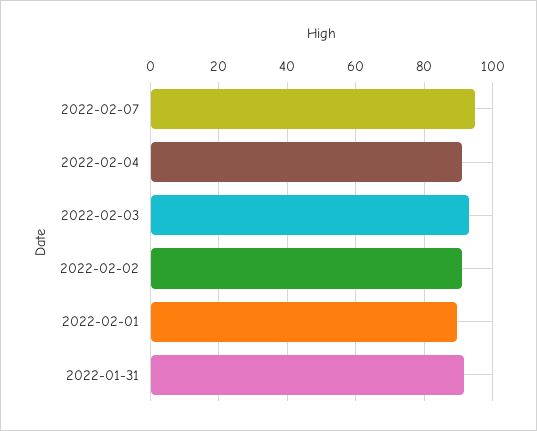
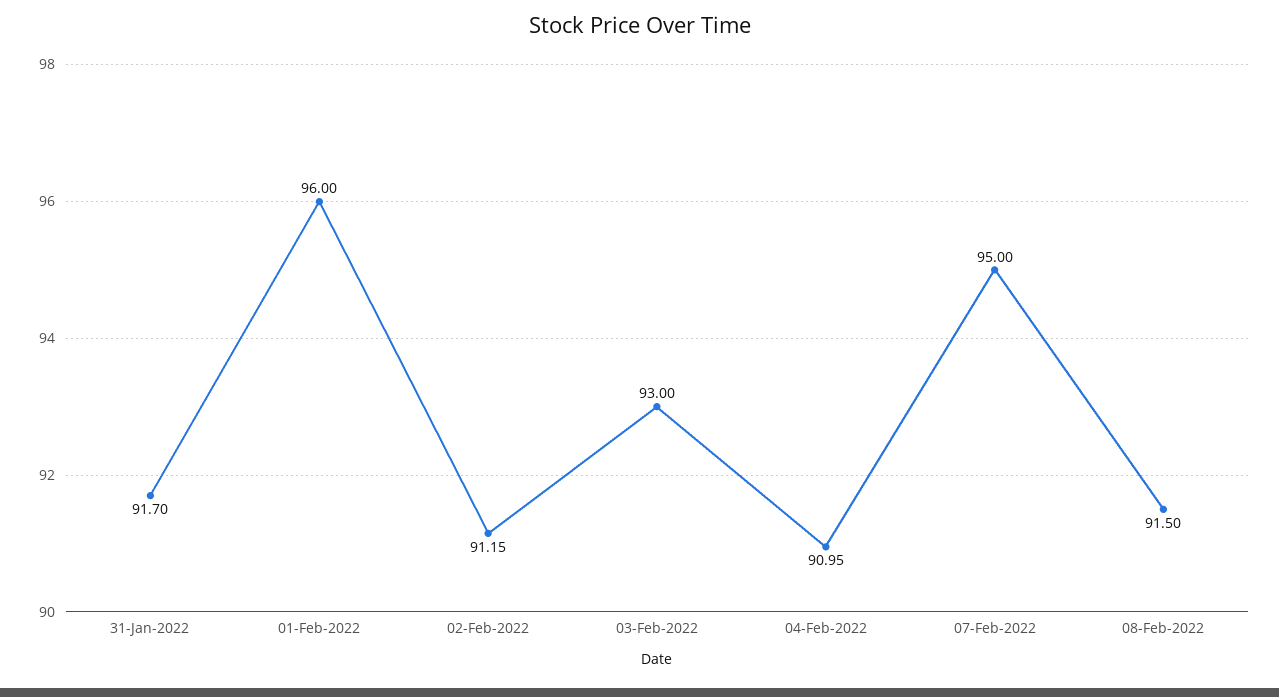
2022-02-01: 90 -> 96
08-Feb-2022: none -> 91.5

